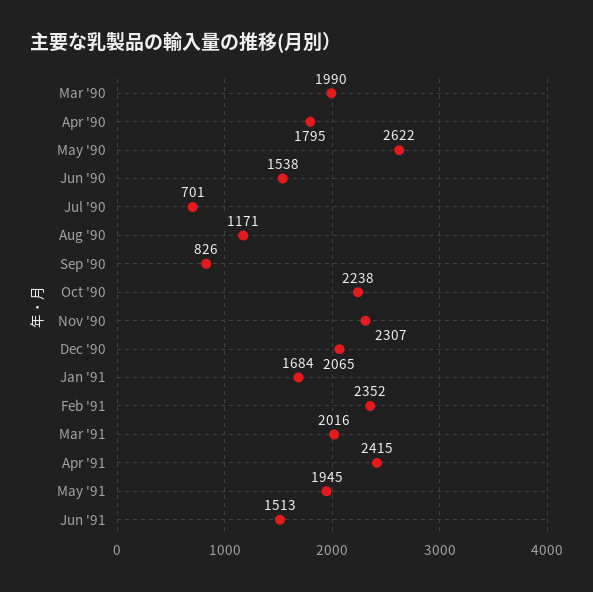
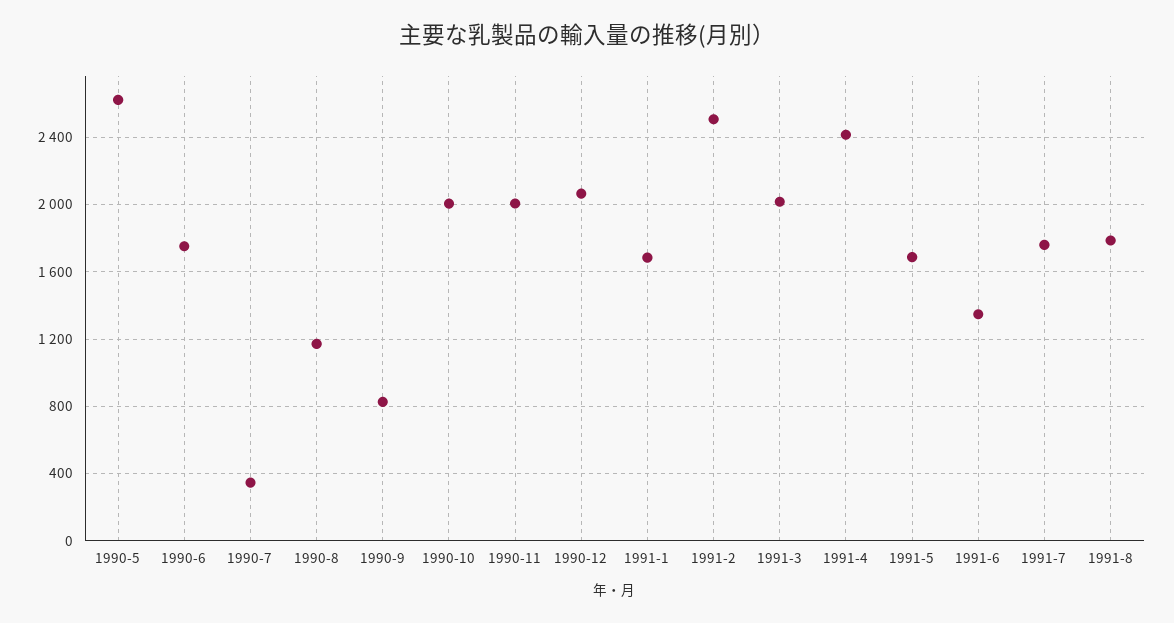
Mar '90: 1990 -> none
Apr '90: 1795 -> none
Jun '90: 1538 -> 1750
Jul '90: 701 -> 350
Oct '90: 2238 -> 2000
Nov '90: 2307 -> 2000
Feb '91: 2352 -> 2500
May '91: 1945 -> 1700
Jun '91: 1513 -> 1350
1991-7: none -> 1750
1991-8: none -> 1800

